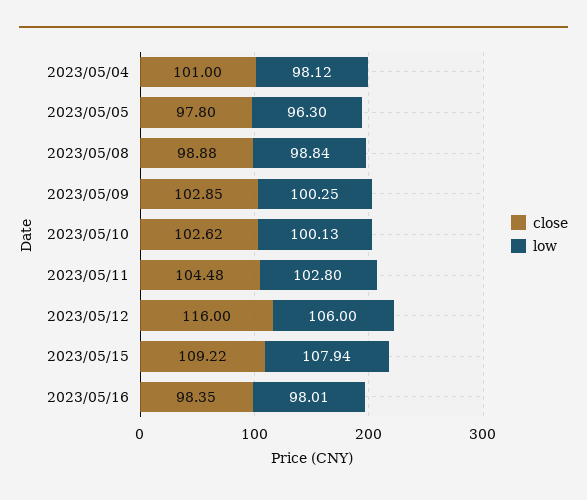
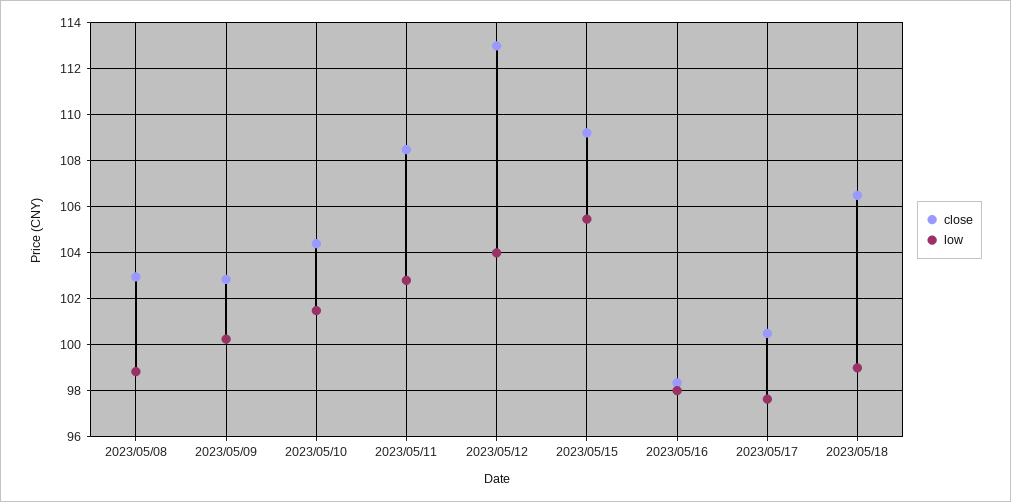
close, 2023/05/04: 101 -> none
low, 2023/05/04: 98.12 -> none
close, 2023/05/05: 97.8 -> none
low, 2023/05/05: 96.3 -> none
close, 2023/05/08: 98.88 -> 103
close, 2023/05/10: 102.62 -> 104.5
low, 2023/05/10: 100.13 -> 101.5
close, 2023/05/11: 104.48 -> 108.5
close, 2023/05/12: 116 -> 113
low, 2023/05/12: 106 -> 104
low, 2023/05/15: 107.94 -> 105.5
close, 2023/05/17: none -> 100.5
low, 2023/05/17: none -> 97.5
close, 2023/05/18: none -> 106.5
low, 2023/05/18: none -> 99

